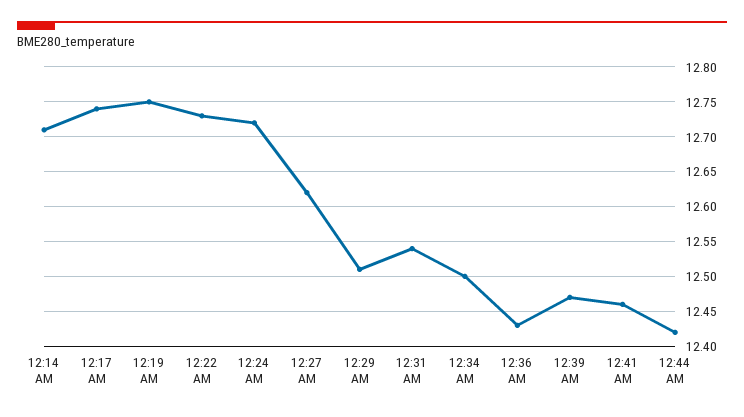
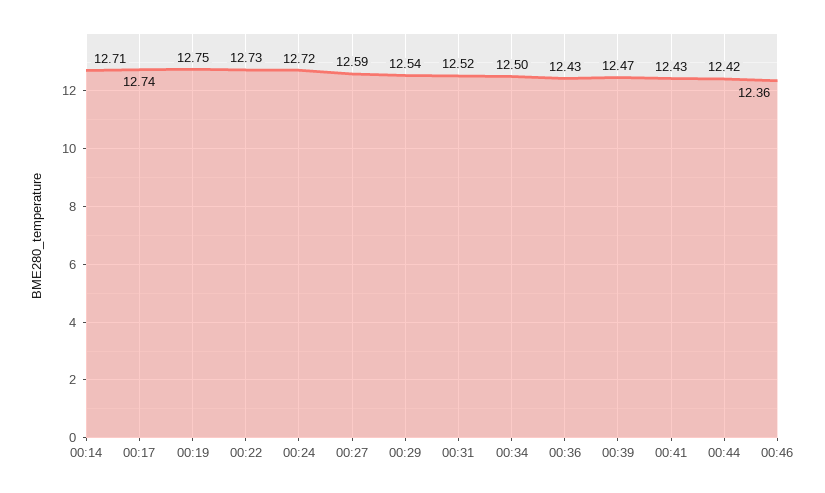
12:27 AM: 12.62 -> 12.59
12:29 AM: 12.51 -> 12.54
12:31 AM: 12.54 -> 12.52
12:41 AM: 12.46 -> 12.43
00:46: none -> 12.36

